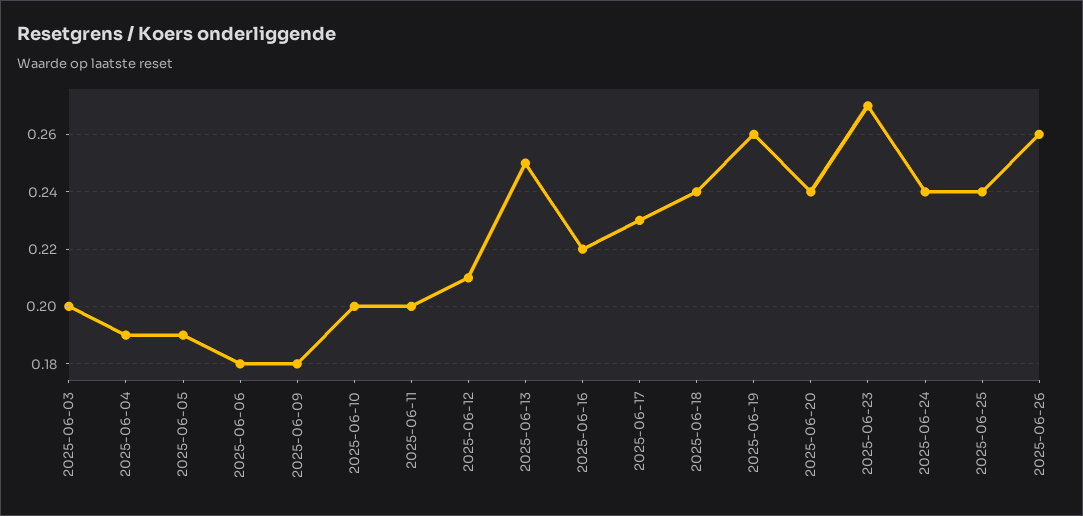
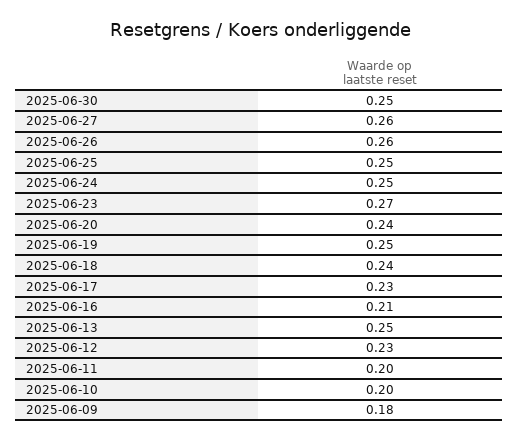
2025-06-03: 0.2 -> none
2025-06-04: 0.19 -> none
2025-06-05: 0.19 -> none
2025-06-06: 0.18 -> none
2025-06-12: 0.21 -> 0.23
2025-06-16: 0.22 -> 0.21
2025-06-19: 0.26 -> 0.25
2025-06-24: 0.24 -> 0.25
2025-06-25: 0.24 -> 0.25
2025-06-30: none -> 0.25
2025-06-27: none -> 0.26

